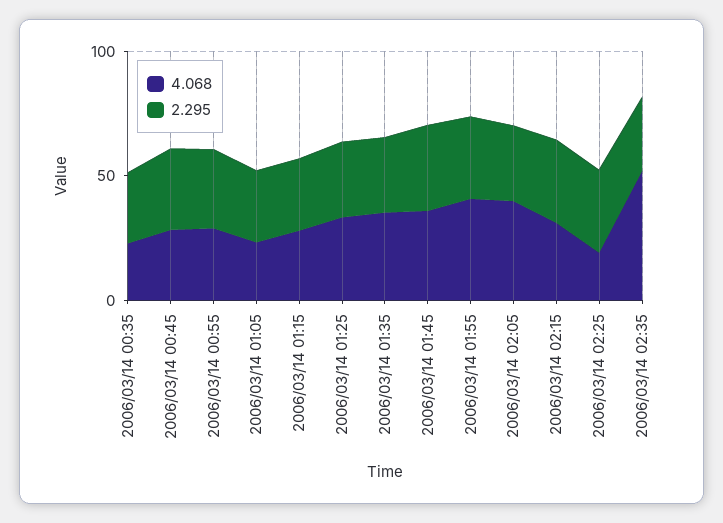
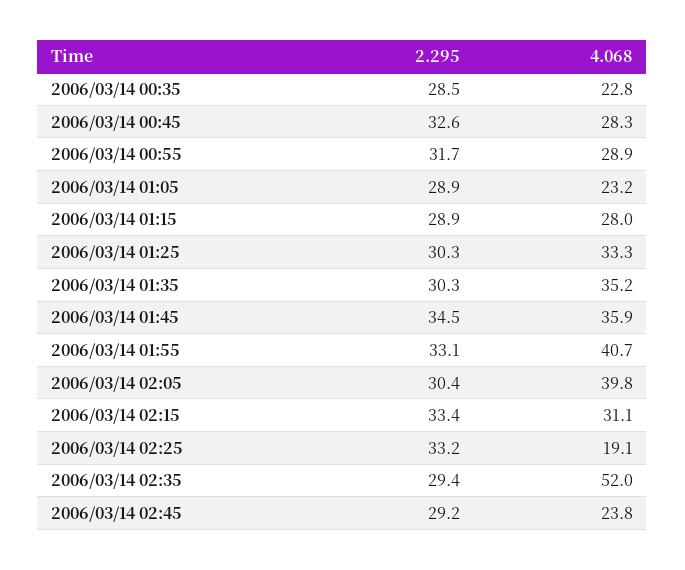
2.295, 2006/03/14 02:45: none -> 29.2
4.068, 2006/03/14 02:45: none -> 23.8

